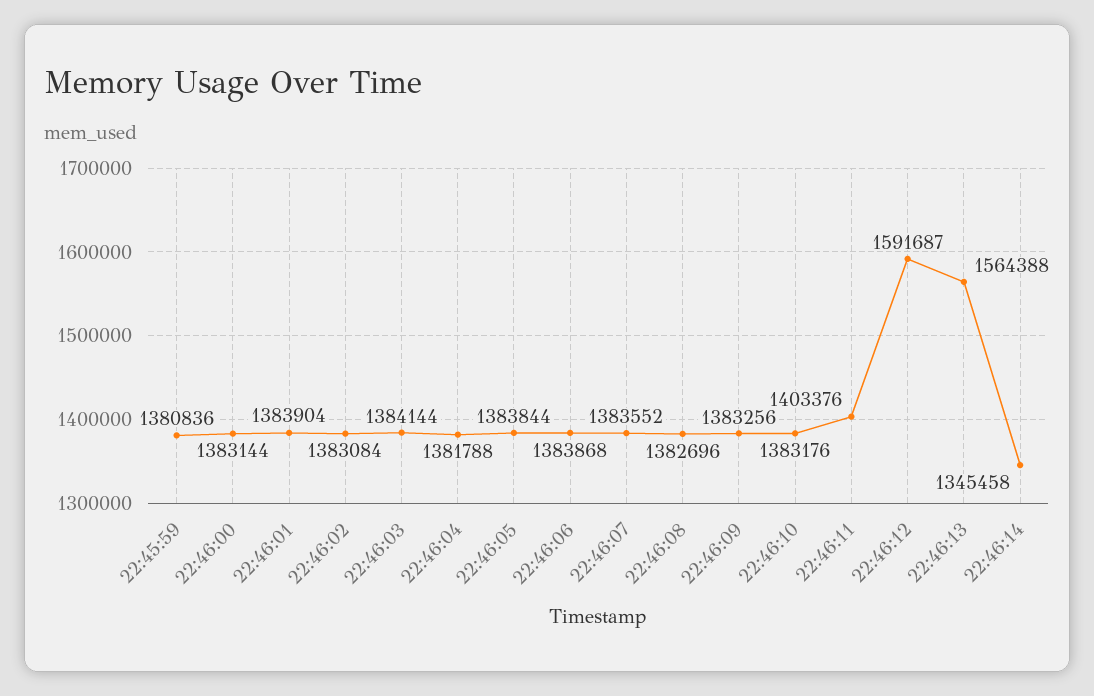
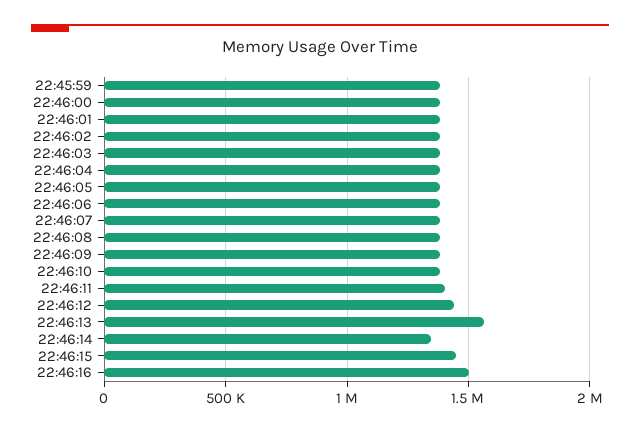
22:46:12: 1591687 -> 1450000
22:46:15: none -> 1450000
22:46:16: none -> 1500000

